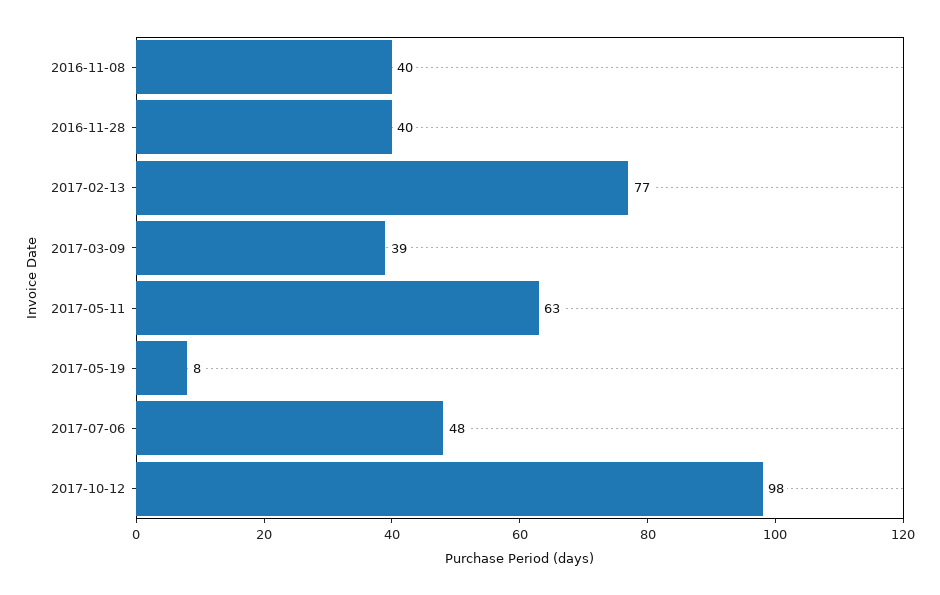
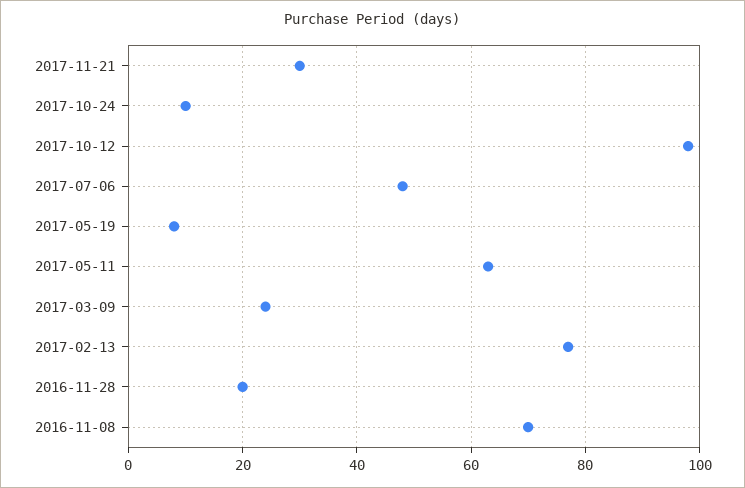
2016-11-08: 40 -> 70
2016-11-28: 40 -> 20
2017-03-09: 39 -> 25
2017-11-21: none -> 30
2017-10-24: none -> 10

